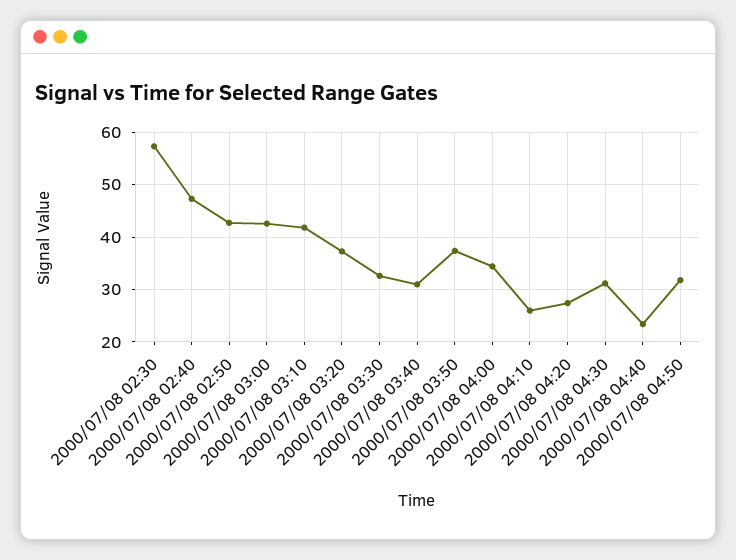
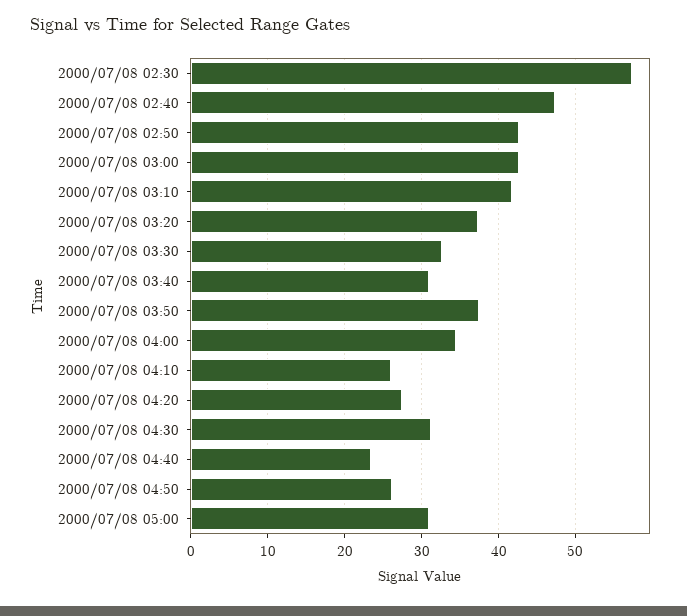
2000/07/08 04:50: 32 -> 26
2000/07/08 05:00: none -> 31

